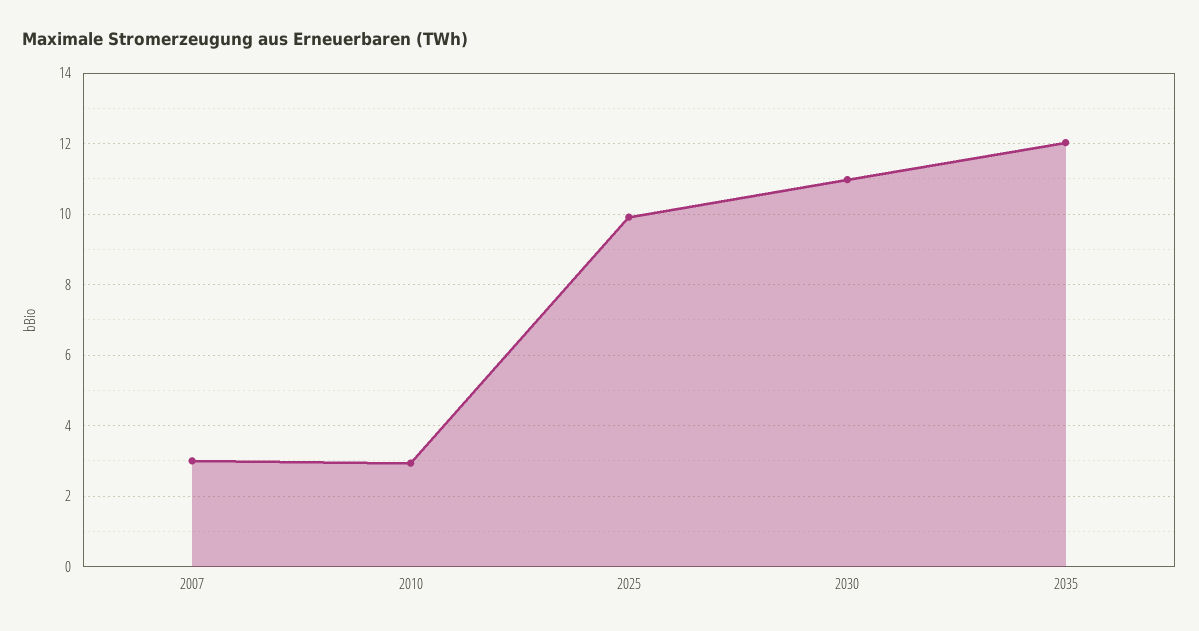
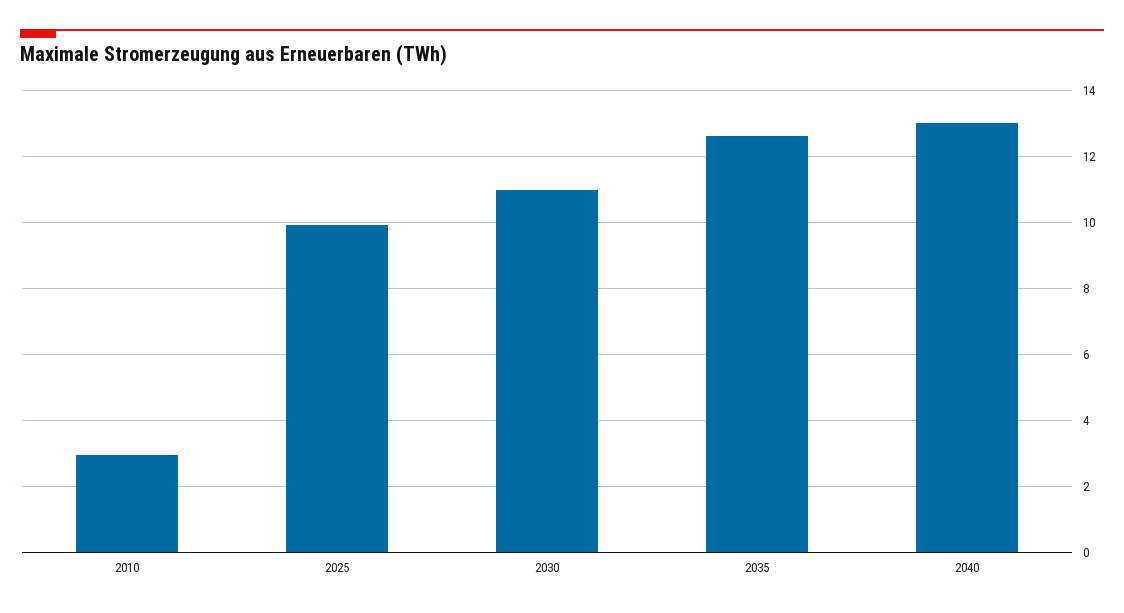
2007: 3 -> none
2035: 12 -> 12.6
2040: none -> 13

